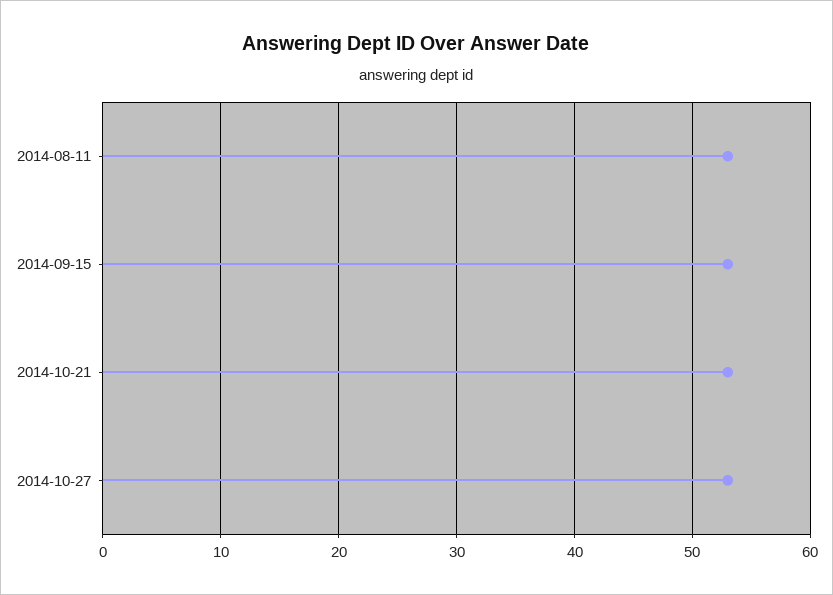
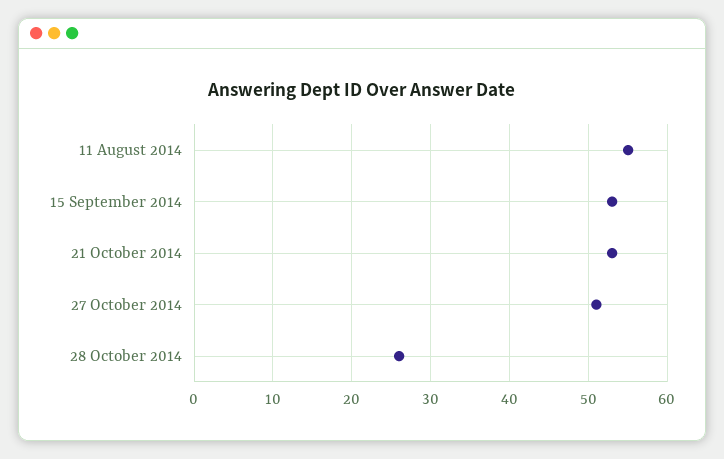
2014-08-11: 53 -> 55
2014-10-27: 53 -> 51
28 October 2014: none -> 26

